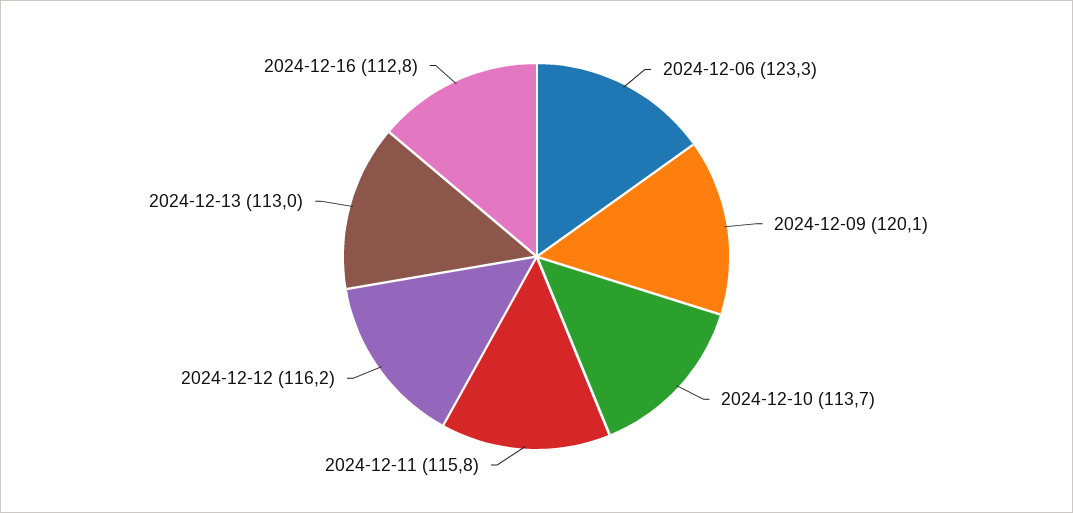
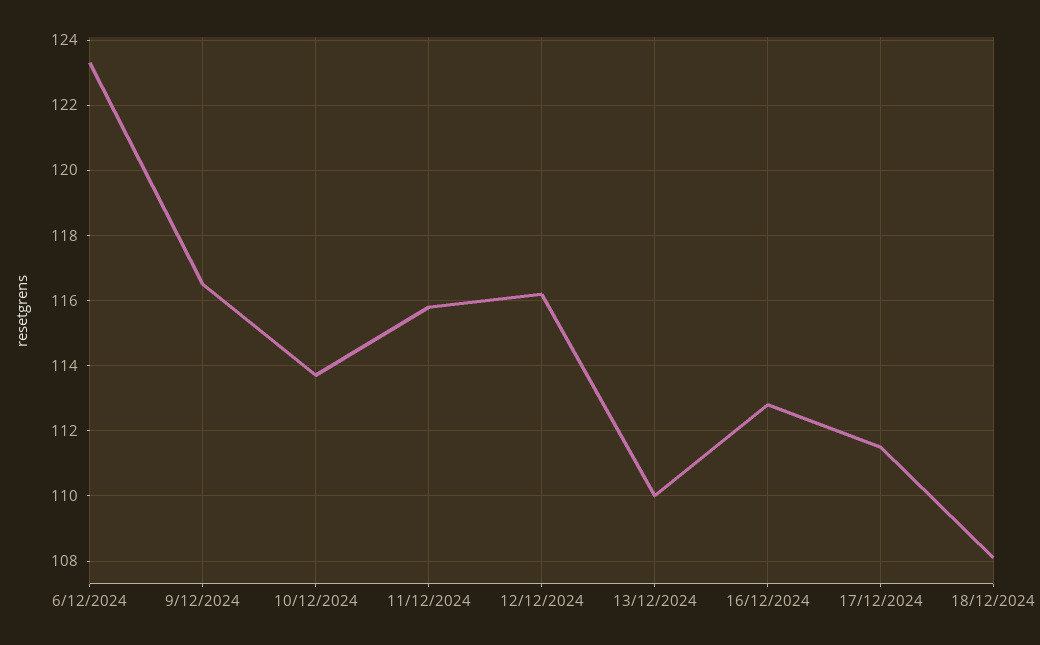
2024-12-09: 120.1 -> 116.5
2024-12-13: 113 -> 110
17/12/2024: none -> 111.5
18/12/2024: none -> 108

